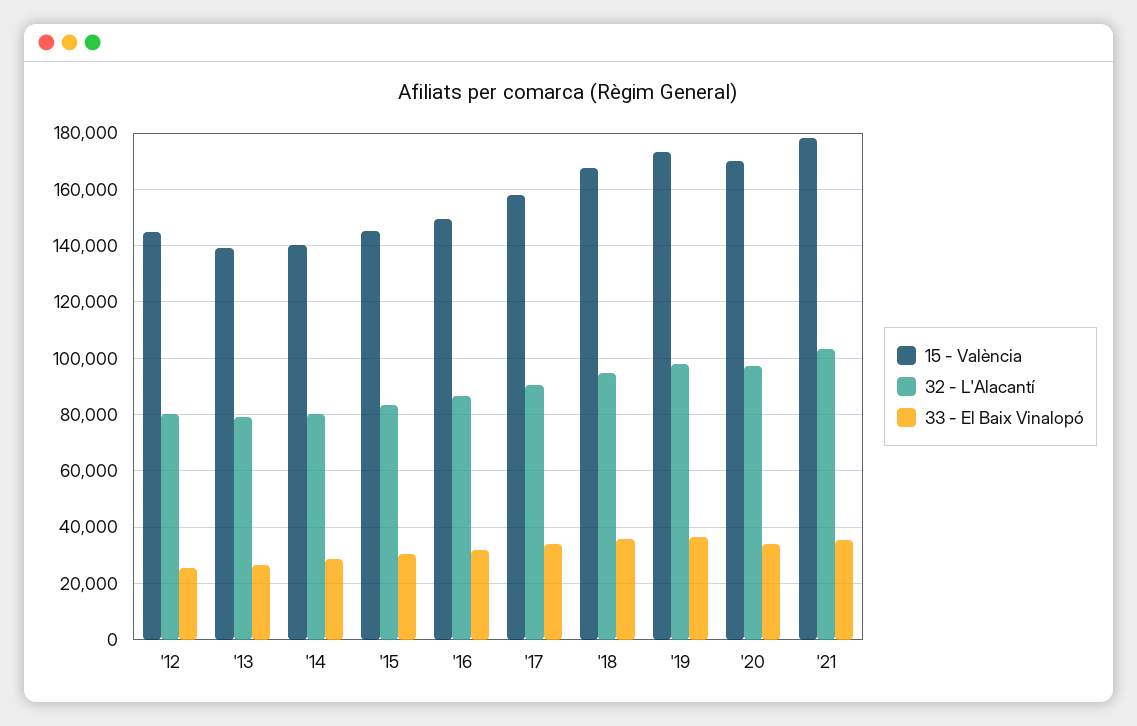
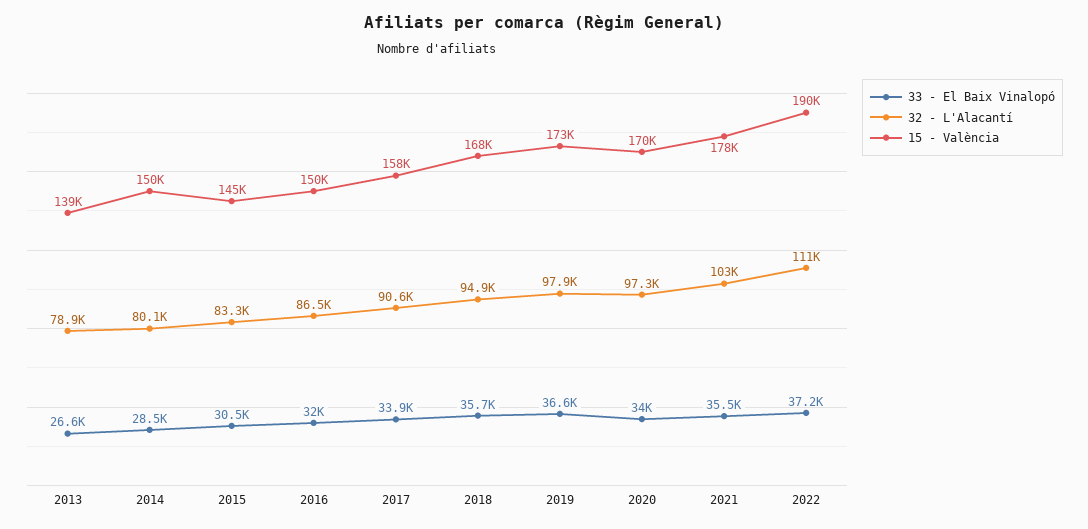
15 - València, '12: 145000 -> none
32 - L'Alacantí, '12: 80000 -> none
33 - El Baix Vinalopó, '12: 25000 -> none
15 - València, '14: 140000 -> 150000
33 - El Baix Vinalopó, 2022: none -> 37200
32 - L'Alacantí, 2022: none -> 111000
15 - València, 2022: none -> 190000

